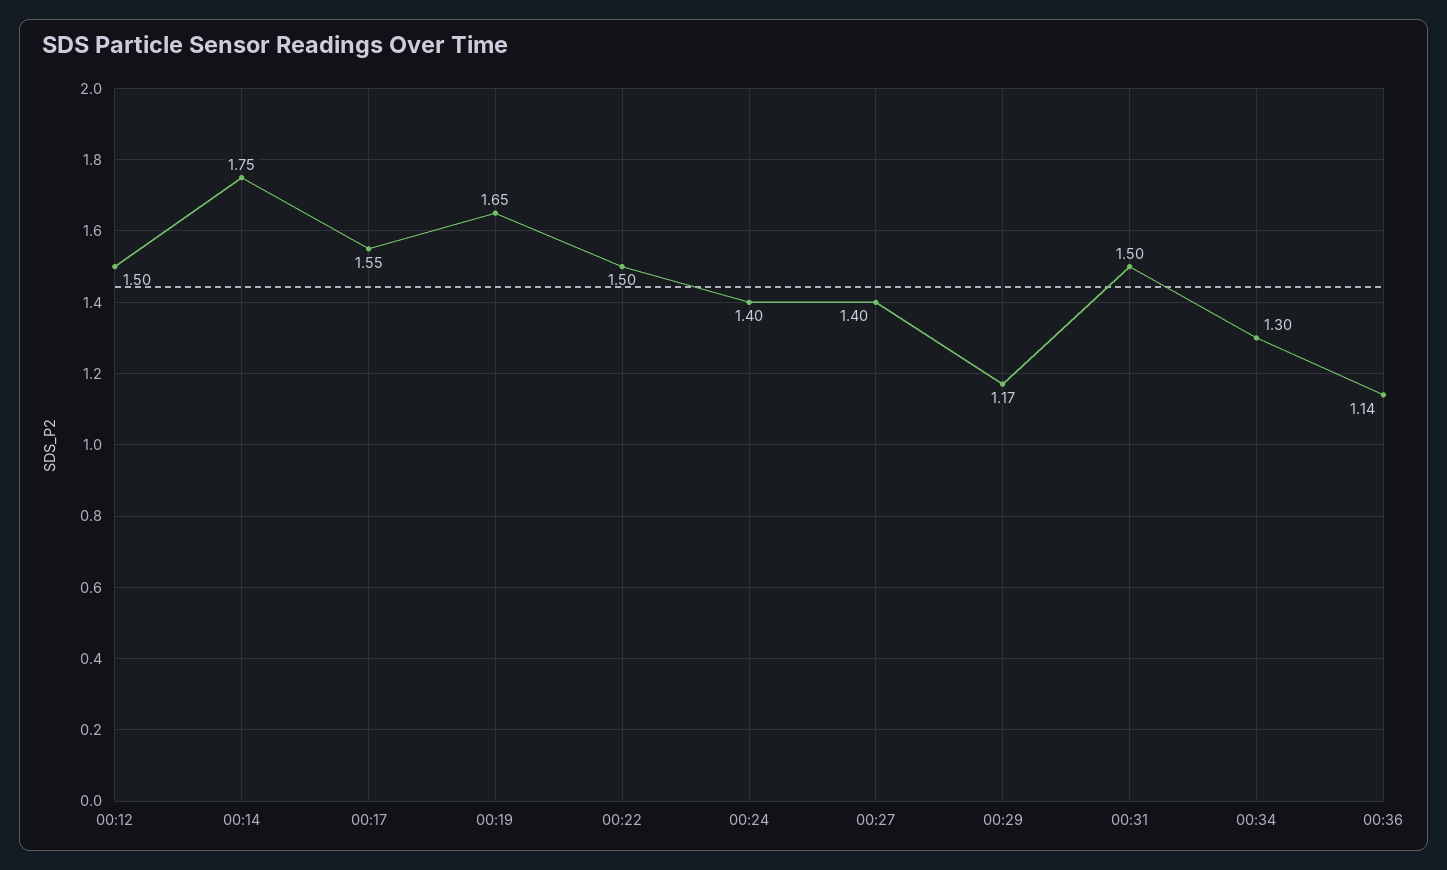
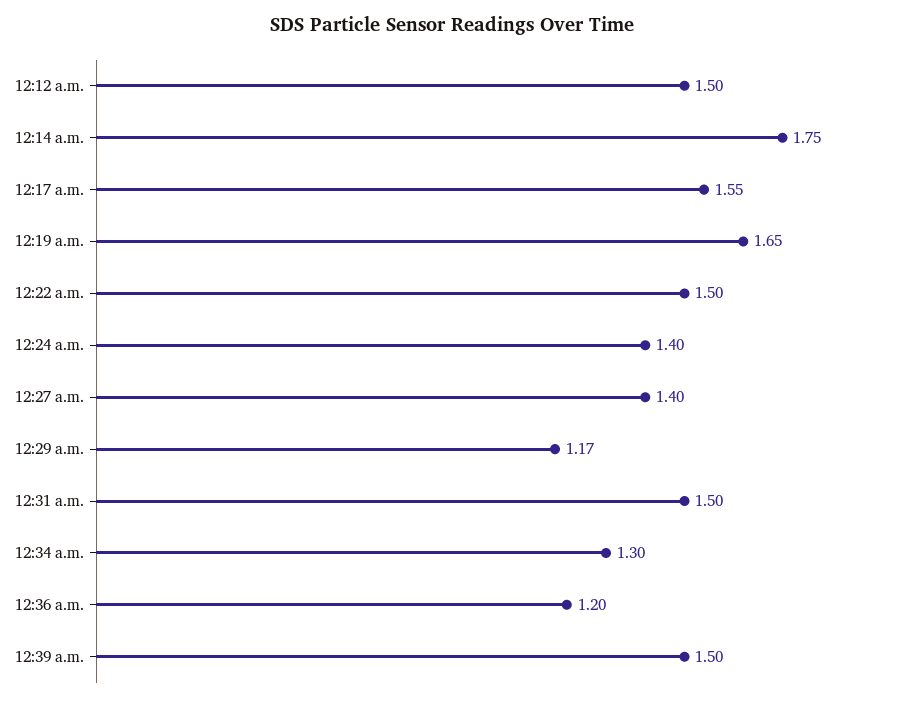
00:36: 1.14 -> 1.2
12:39 a.m.: none -> 1.5

